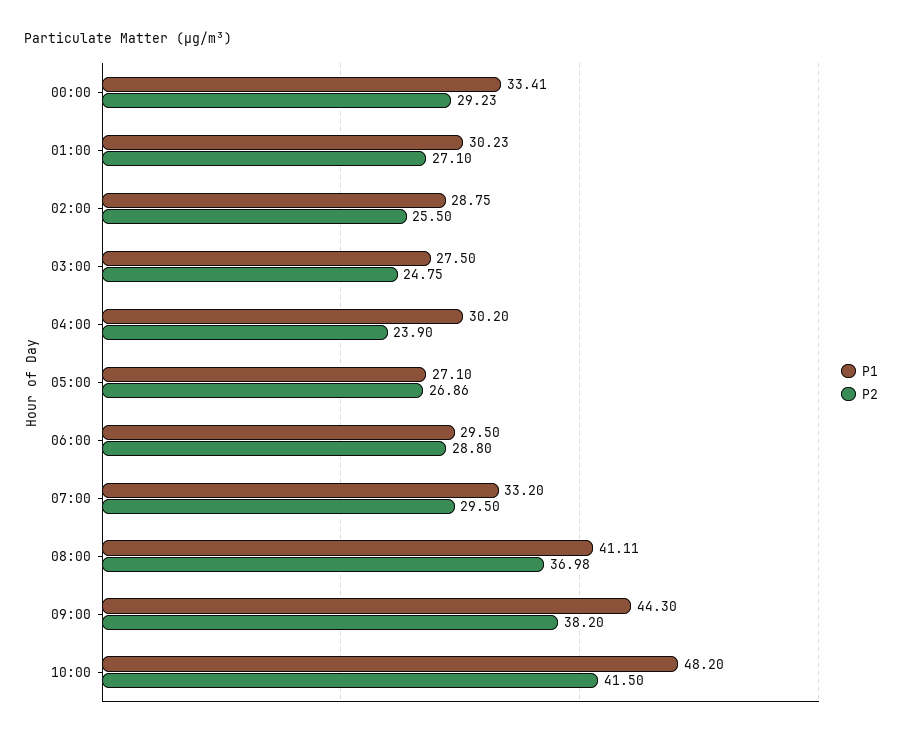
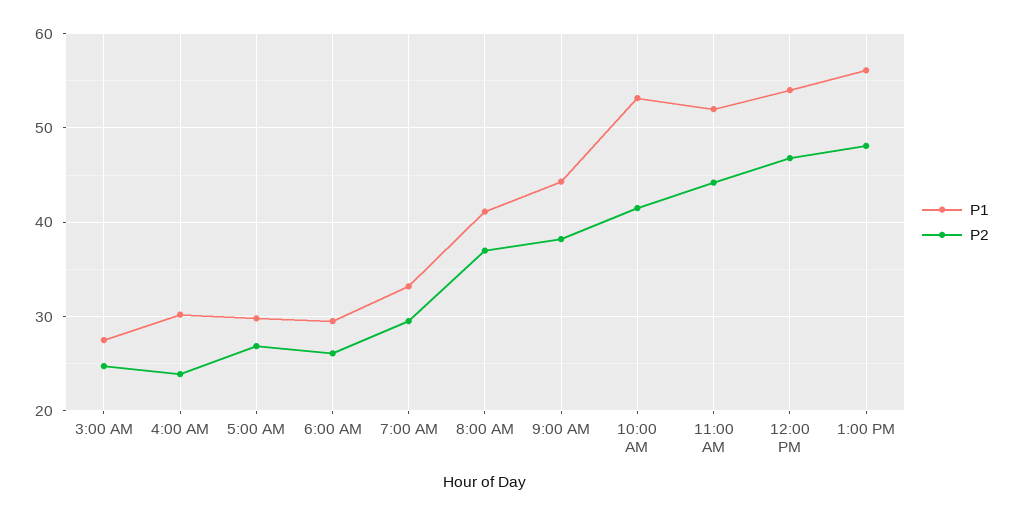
P1, 00:00: 33.41 -> none
P2, 00:00: 29.23 -> none
P1, 01:00: 30.23 -> none
P2, 01:00: 27.1 -> none
P1, 02:00: 28.75 -> none
P2, 02:00: 25.5 -> none
P1, 05:00: 27.1 -> 30
P2, 06:00: 28.8 -> 26
P1, 10:00: 48.2 -> 53
P1, 11:00 AM: none -> 52
P2, 11:00 AM: none -> 44
P1, 12:00 PM: none -> 54
P2, 12:00 PM: none -> 47
P1, 1:00 PM: none -> 56
P2, 1:00 PM: none -> 48

